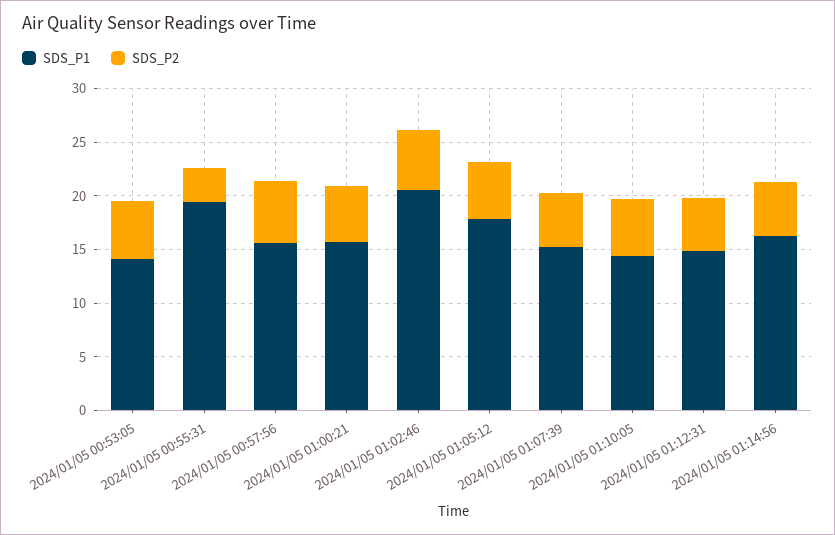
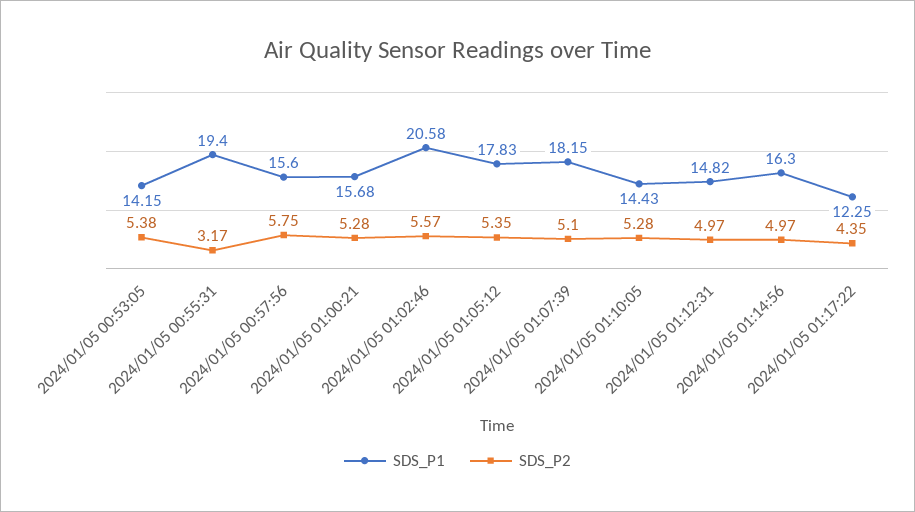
SDS_P1, 2024/01/05 01:07:39: 15 -> 18.15
SDS_P1, 2024/01/05 01:17:22: none -> 12.25
SDS_P2, 2024/01/05 01:17:22: none -> 4.35

